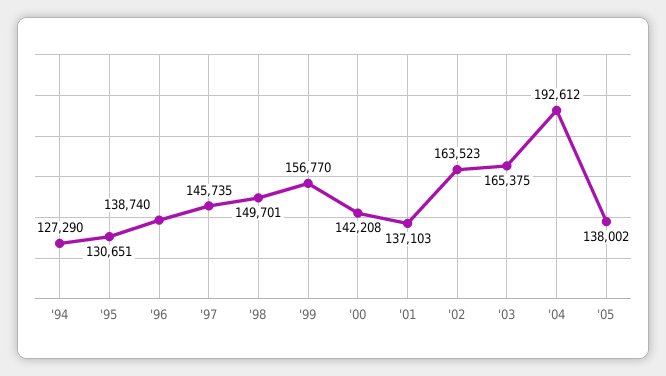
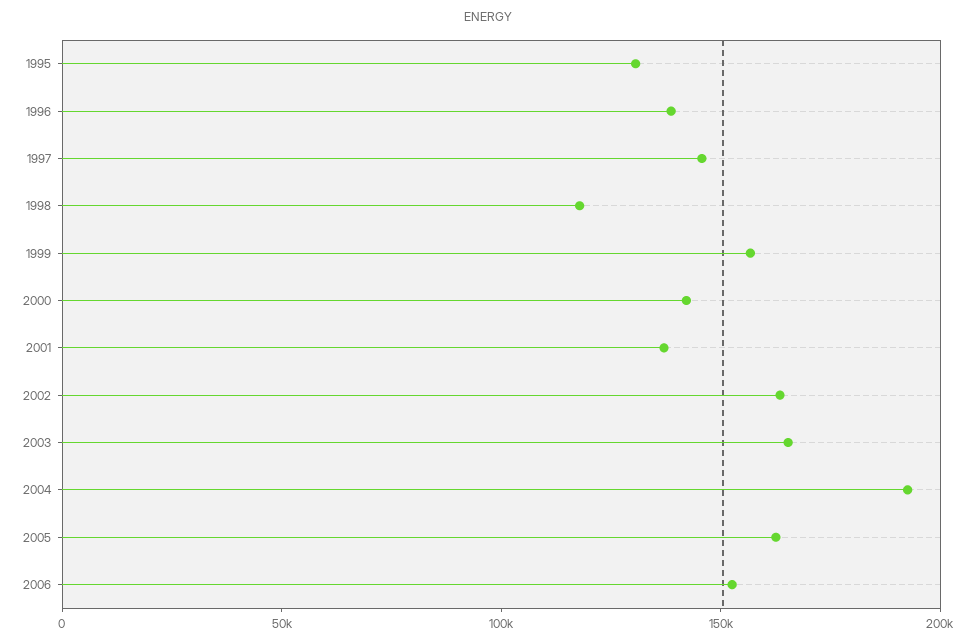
'94: 127290 -> none
'98: 149701 -> 120000
'05: 138002 -> 160000
2006: none -> 150000

